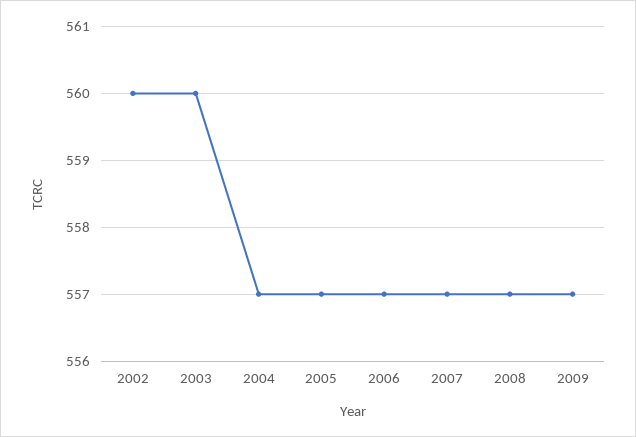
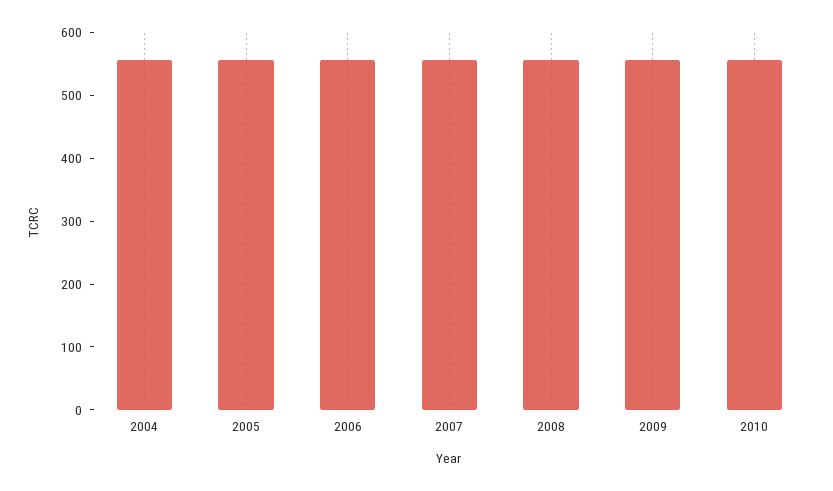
2002: 560 -> none
2003: 560 -> none
2010: none -> 560

